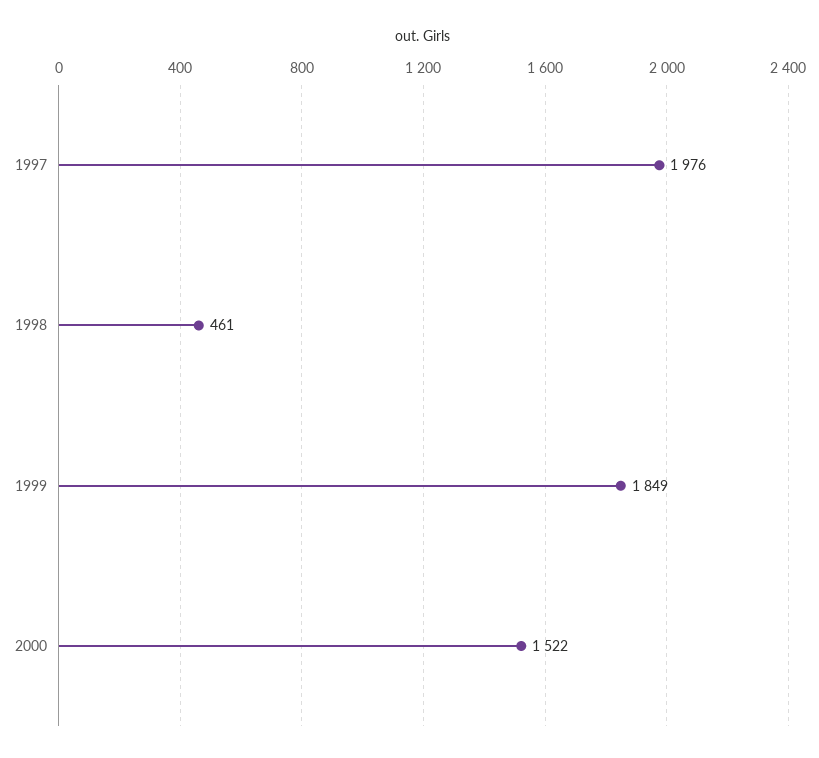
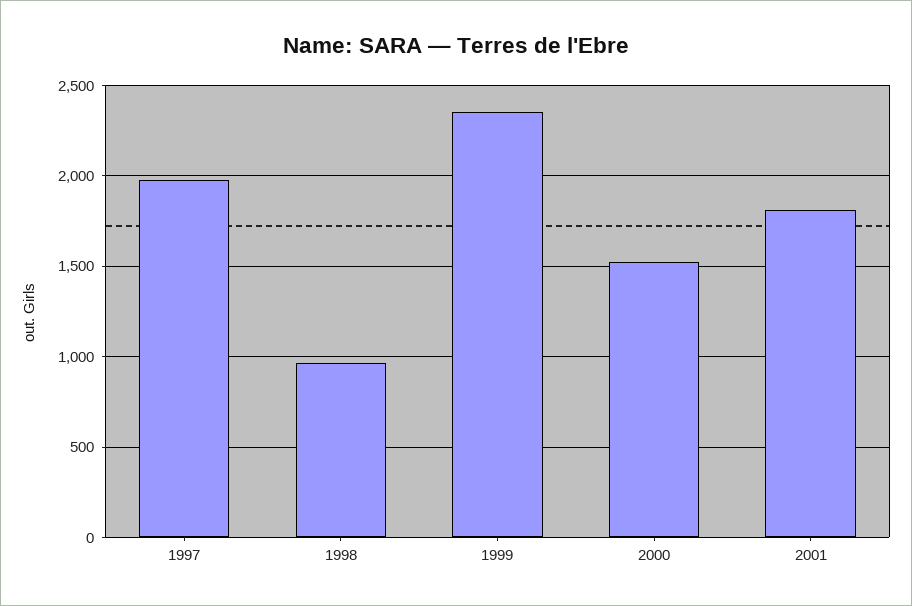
1998: 461 -> 950
1999: 1849 -> 2350
2001: none -> 1800

